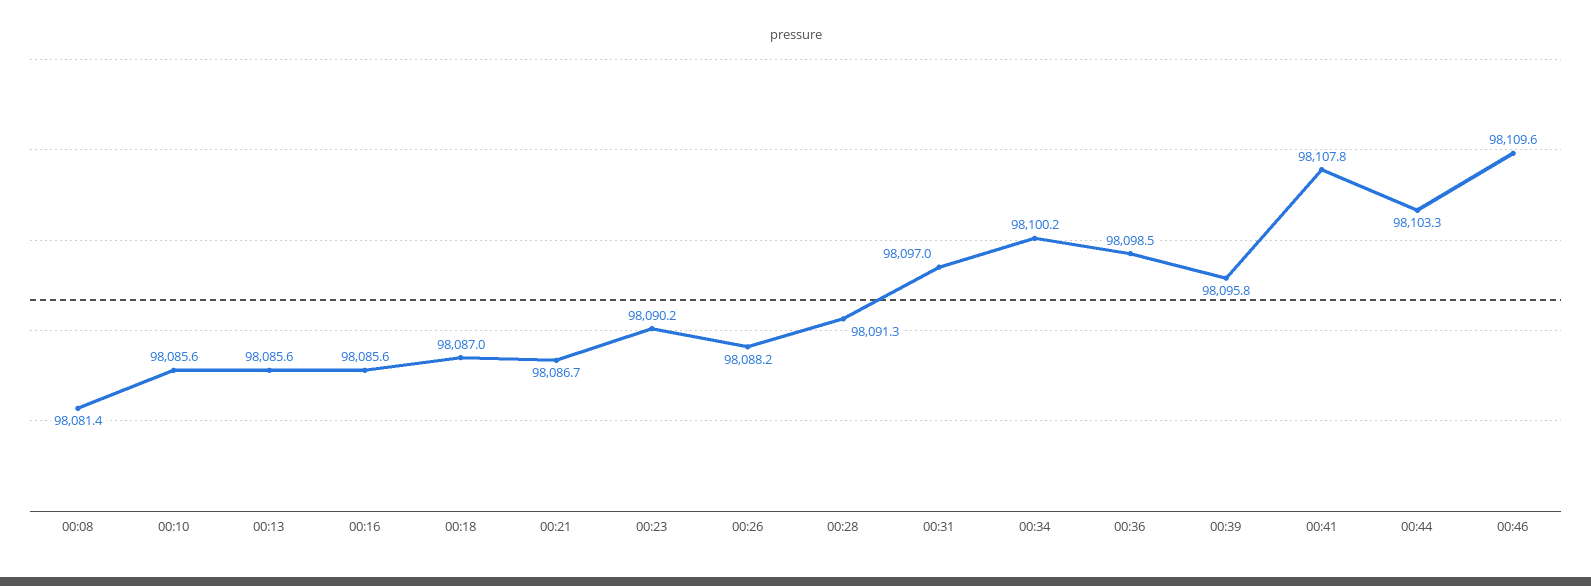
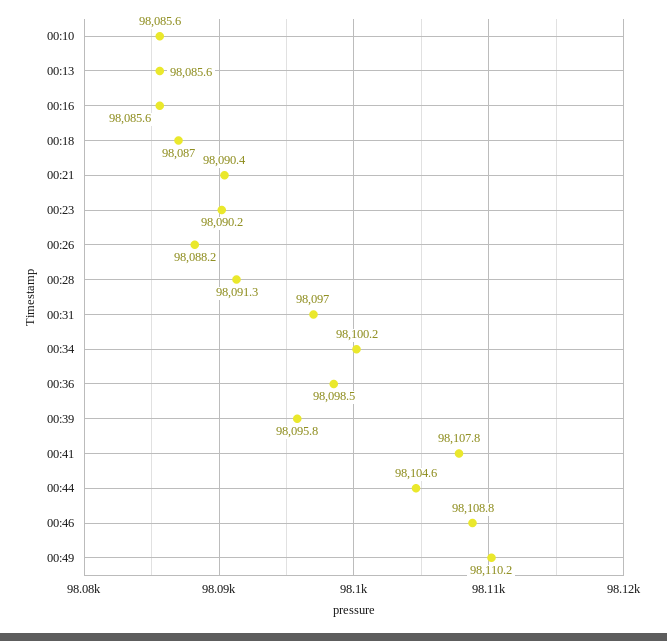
00:08: 98081.4 -> none
00:21: 98086.7 -> 98090.4
00:44: 98103.3 -> 98104.6
00:46: 98109.6 -> 98108.8
00:49: none -> 98110.2

